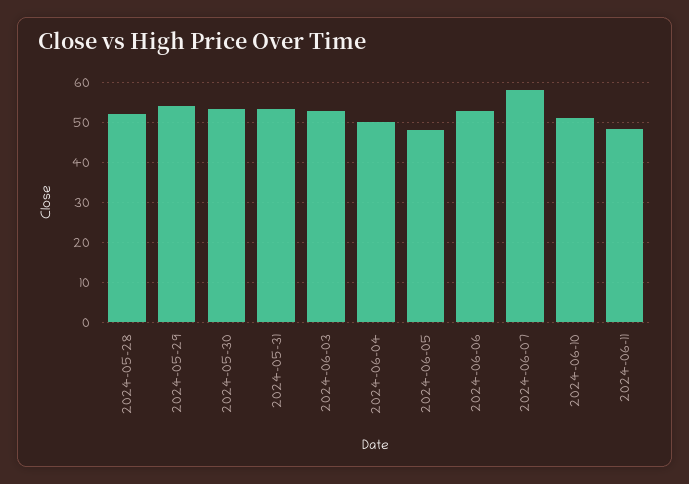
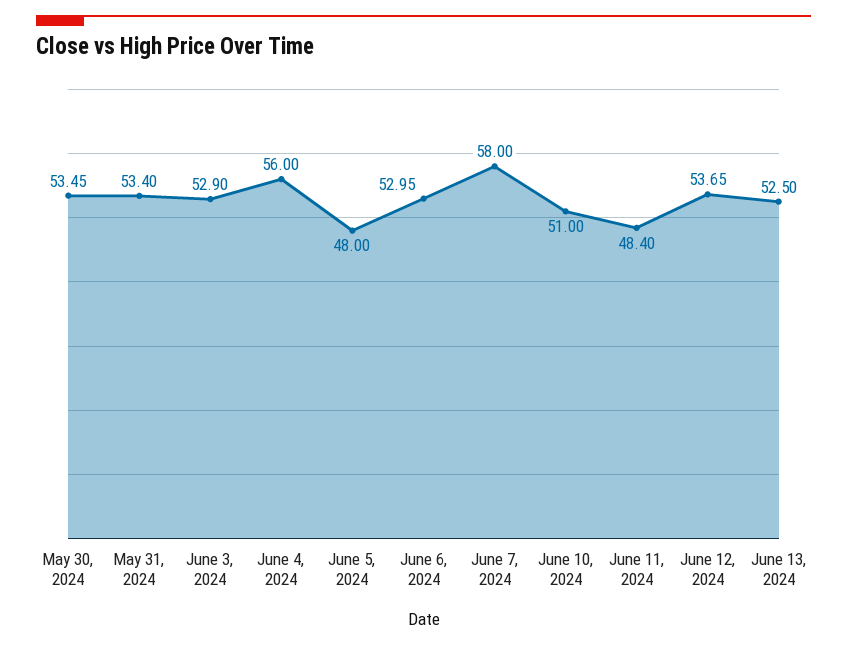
2024-05-28: 52 -> none
2024-05-29: 54 -> none
2024-06-04: 50 -> 56
June 12, 2024: none -> 53.65
June 13, 2024: none -> 52.5

